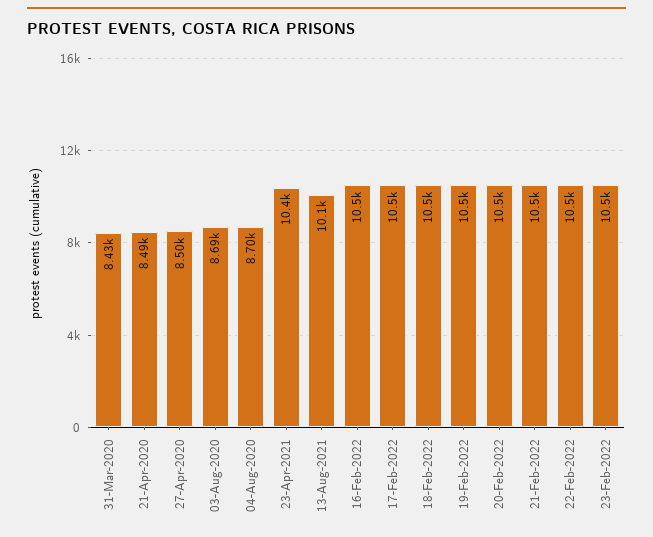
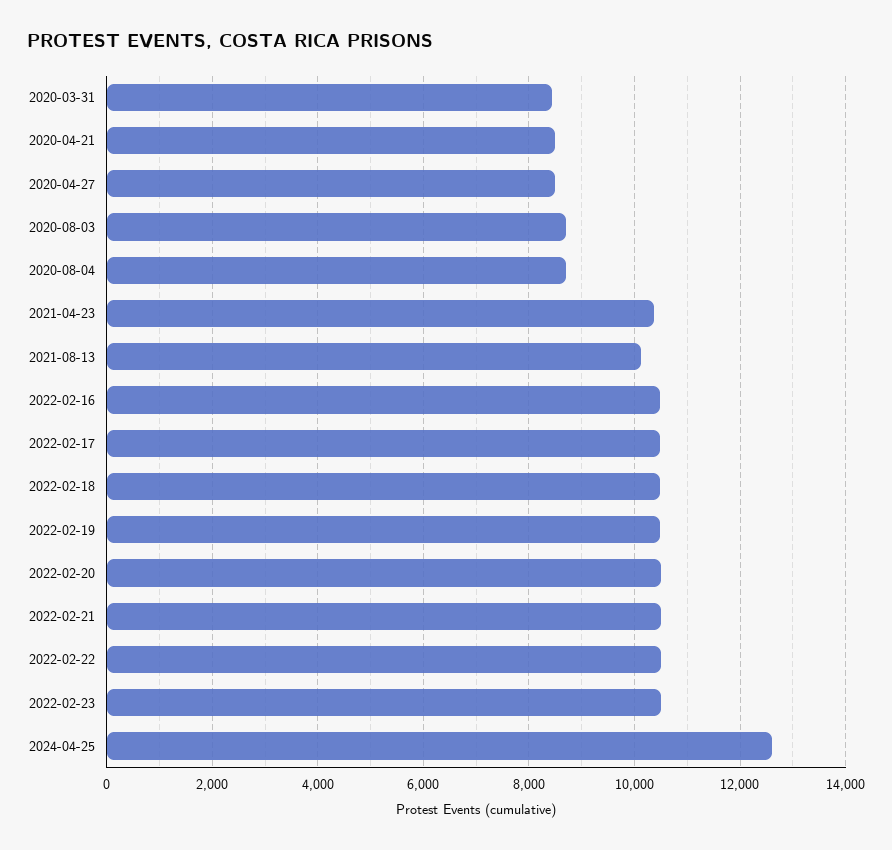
2024-04-25: none -> 12600

